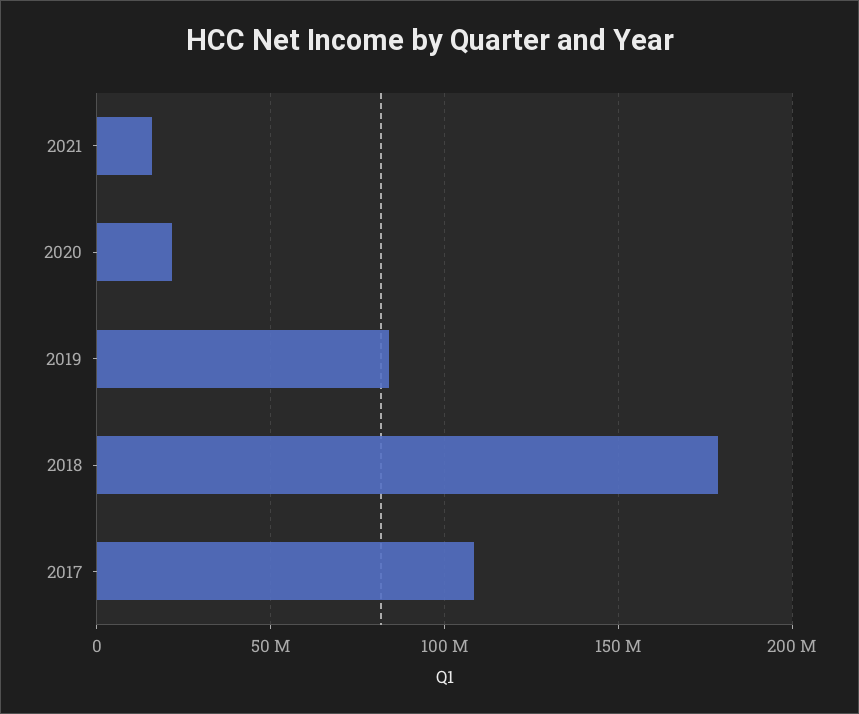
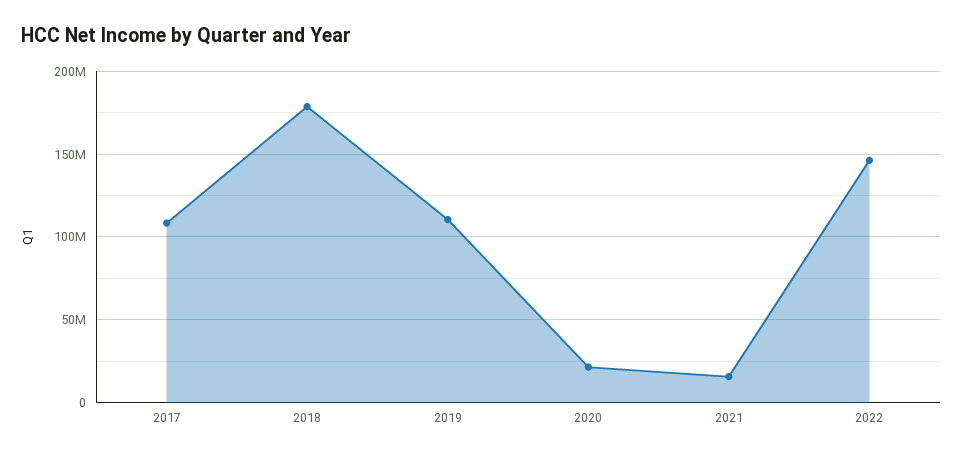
2019: 85000000 -> 110000000
2022: none -> 145000000

